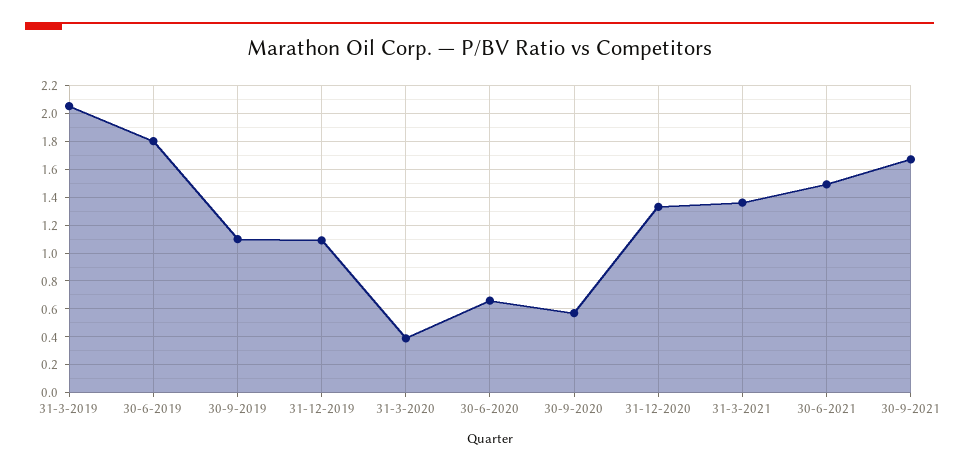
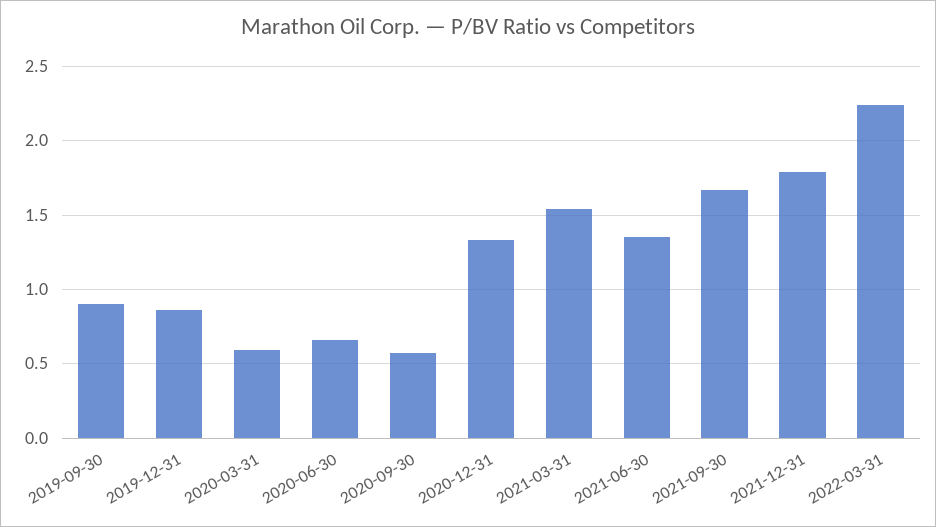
31-3-2019: 2.05 -> none
30-6-2019: 1.8 -> none
30-9-2019: 1.1 -> 0.9
31-12-2019: 1.1 -> 0.85
31-3-2020: 0.4 -> 0.6
31-3-2021: 1.35 -> 1.55
30-6-2021: 1.5 -> 1.35
2021-12-31: none -> 1.8
2022-03-31: none -> 2.25

